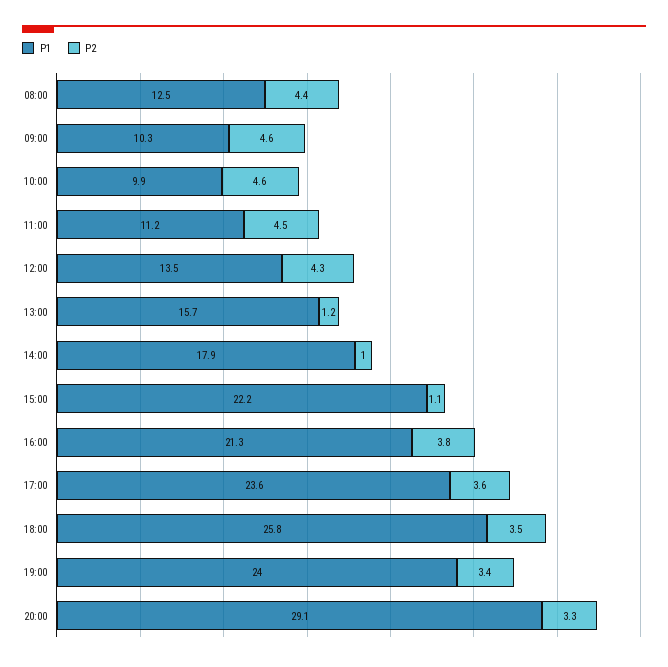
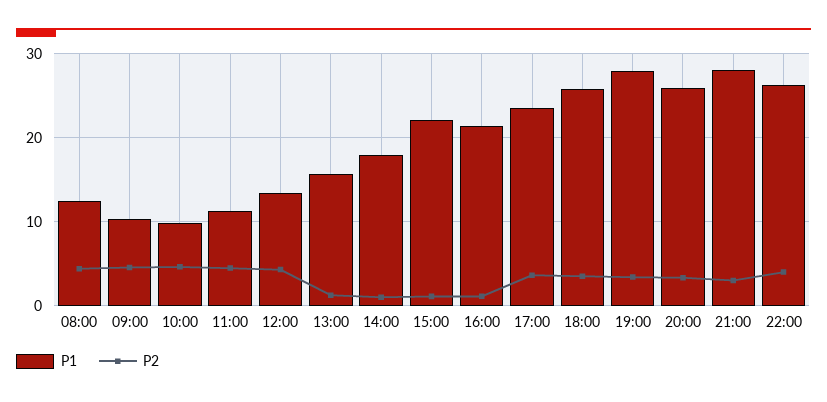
P2, 16:00: 3.8 -> 1
P1, 19:00: 24 -> 28
P1, 20:00: 29.1 -> 26
P1, 21:00: none -> 28
P2, 21:00: none -> 3
P1, 22:00: none -> 26
P2, 22:00: none -> 4

